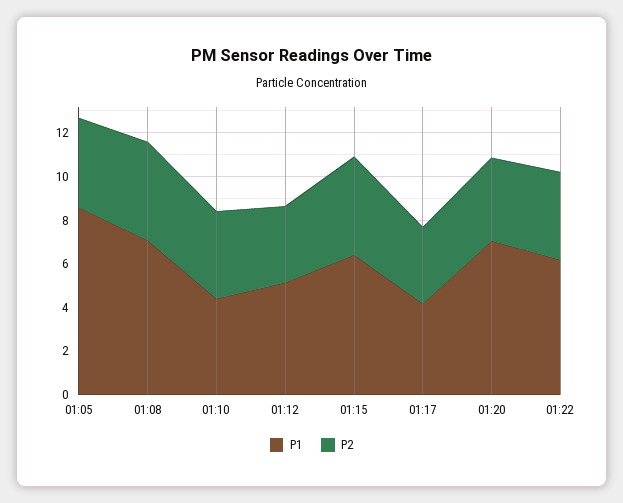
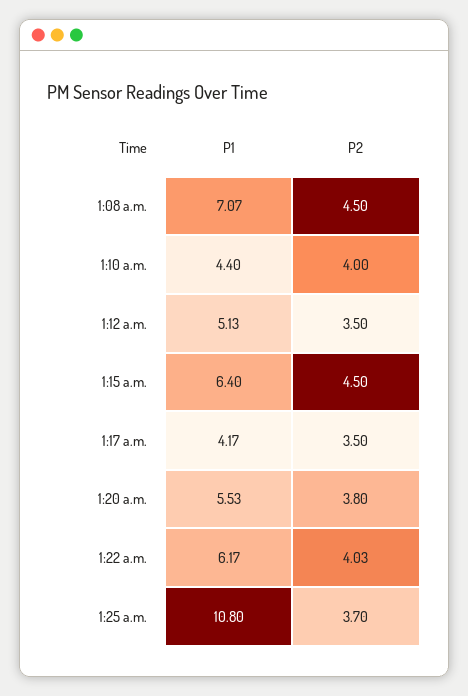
P1, 01:05: 8.5 -> none
P2, 01:05: 4 -> none
P1, 01:20: 7 -> 5.53
P1, 1:25 a.m.: none -> 10.8
P2, 1:25 a.m.: none -> 3.7

